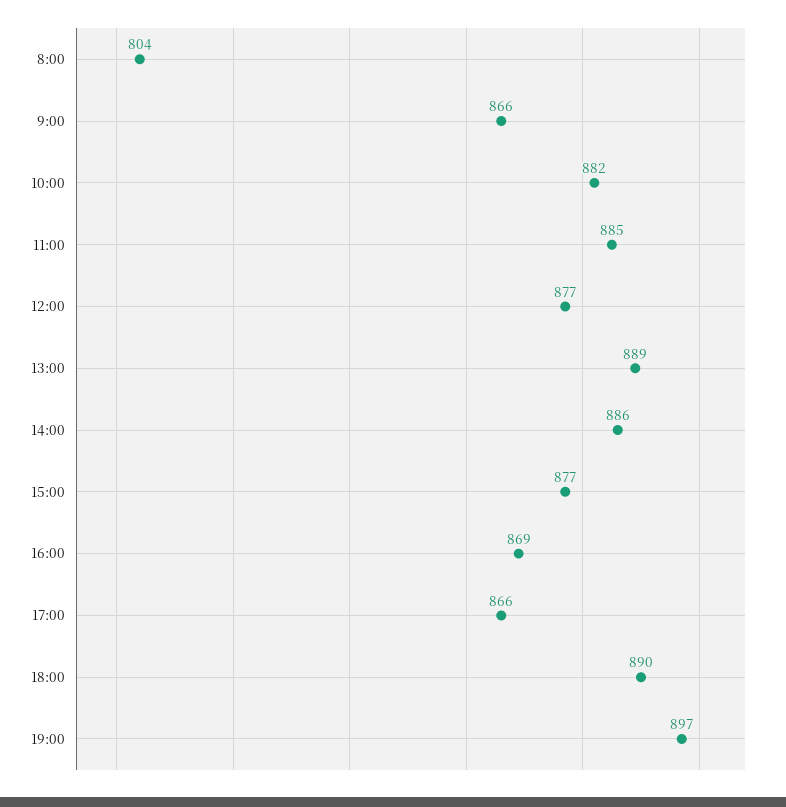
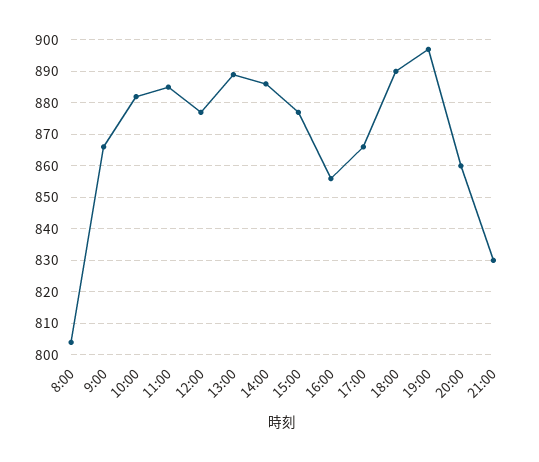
16:00: 869 -> 855
20:00: none -> 860
21:00: none -> 830

